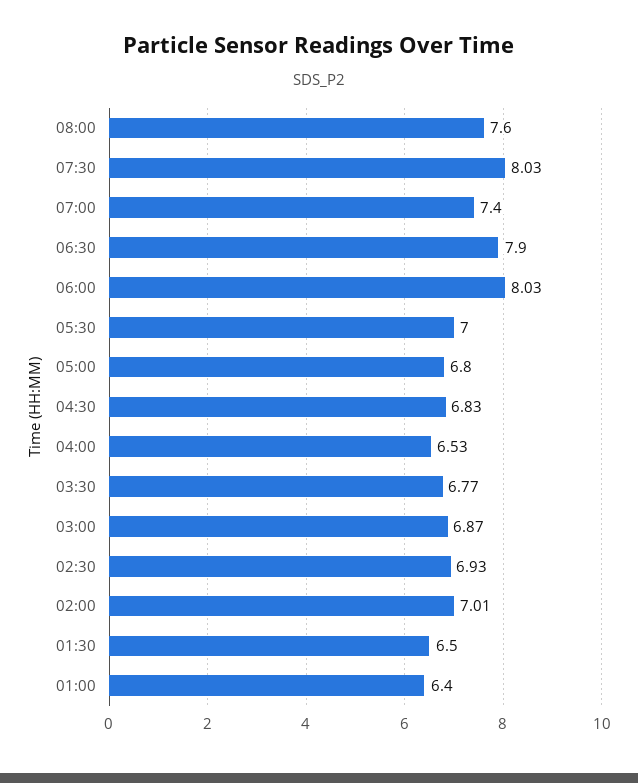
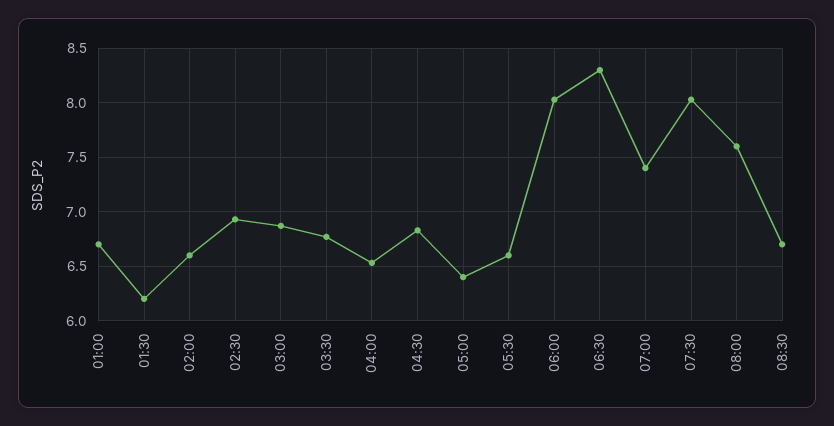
06:30: 7.9 -> 8.3
05:30: 7 -> 6.6
05:00: 6.8 -> 6.4
02:00: 7.01 -> 6.6
01:30: 6.5 -> 6.2
01:00: 6.4 -> 6.7
08:30: none -> 6.7

